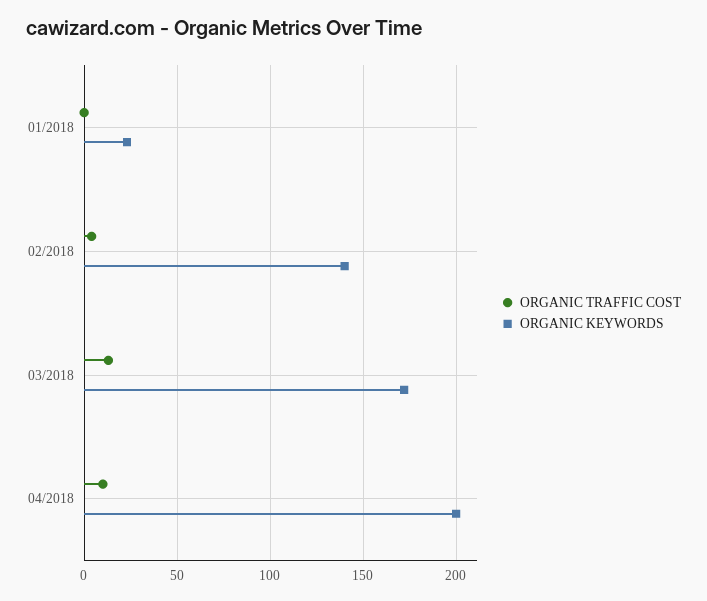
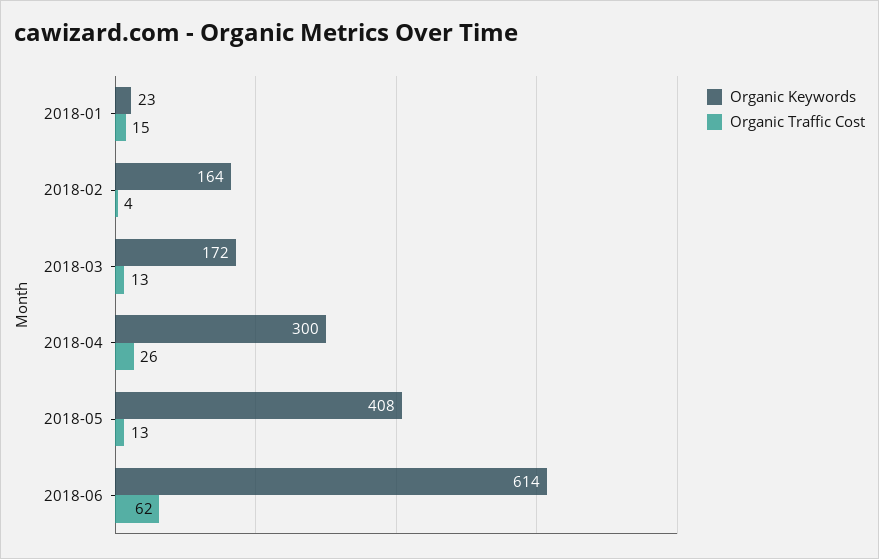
ORGANIC TRAFFIC COST, 01/2018: 0 -> 15
ORGANIC KEYWORDS, 02/2018: 140 -> 164
ORGANIC TRAFFIC COST, 04/2018: 10 -> 26
ORGANIC KEYWORDS, 04/2018: 200 -> 300
ORGANIC KEYWORDS, 2018-05: none -> 408
ORGANIC TRAFFIC COST, 2018-05: none -> 13
ORGANIC KEYWORDS, 2018-06: none -> 614
ORGANIC TRAFFIC COST, 2018-06: none -> 62

